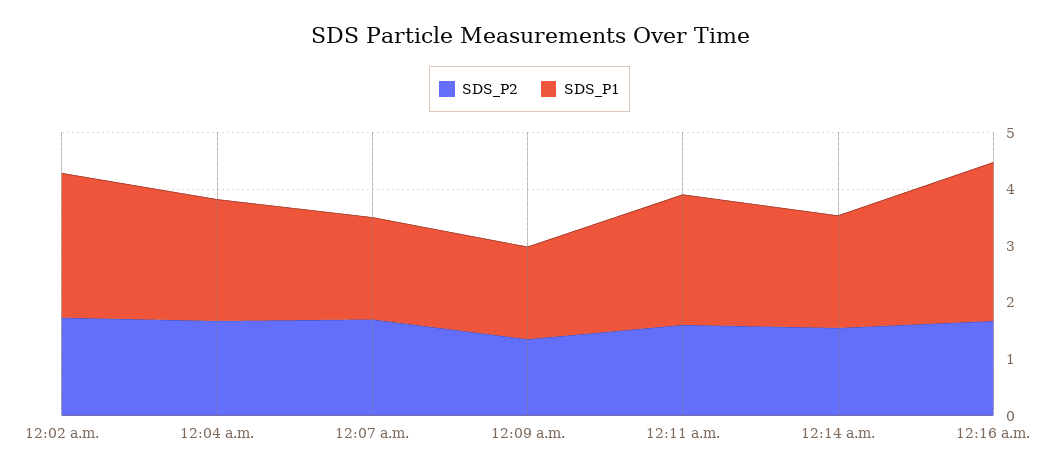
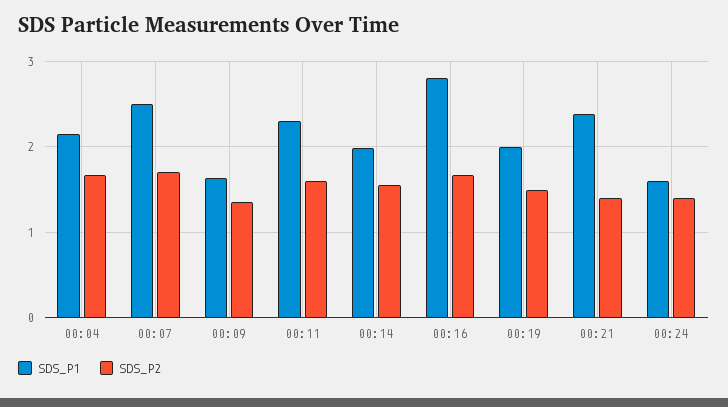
SDS_P2, 12:02 a.m.: 1.8 -> none
SDS_P1, 12:02 a.m.: 2.6 -> none
SDS_P1, 12:07 a.m.: 1.8 -> 2.5
SDS_P1, 00:19: none -> 2
SDS_P2, 00:19: none -> 1.5
SDS_P1, 00:21: none -> 2.4
SDS_P2, 00:21: none -> 1.4
SDS_P1, 00:24: none -> 1.6
SDS_P2, 00:24: none -> 1.4

